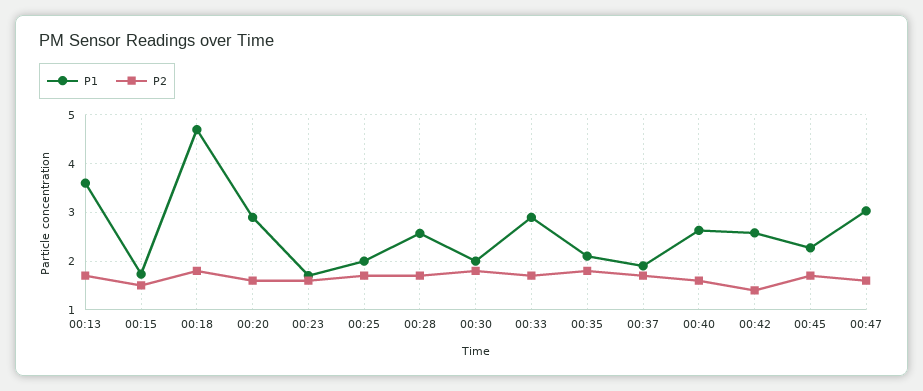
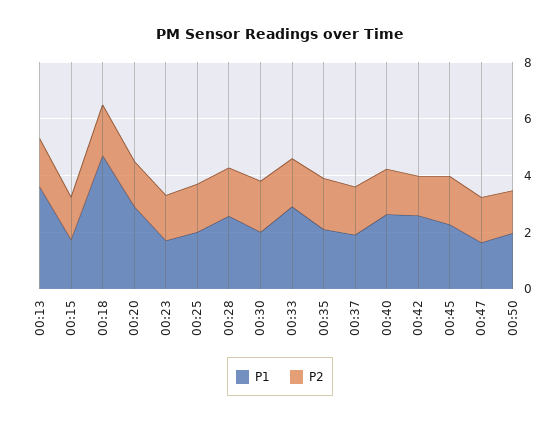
P1, 00:47: 3 -> 1.5
P1, 00:50: none -> 2
P2, 00:50: none -> 1.5

